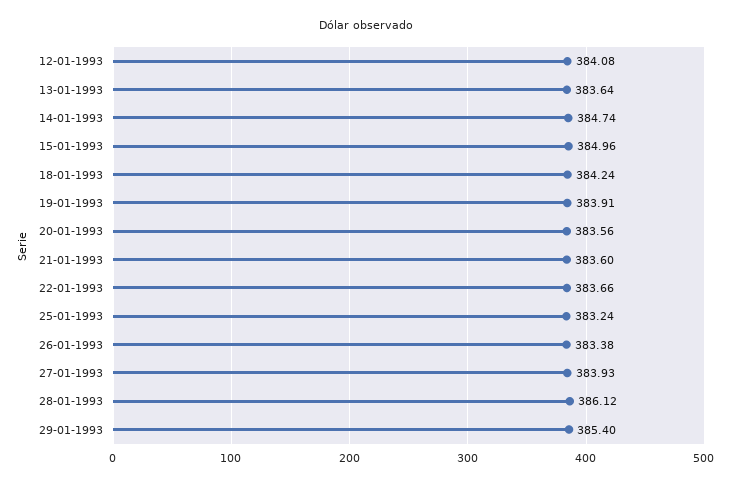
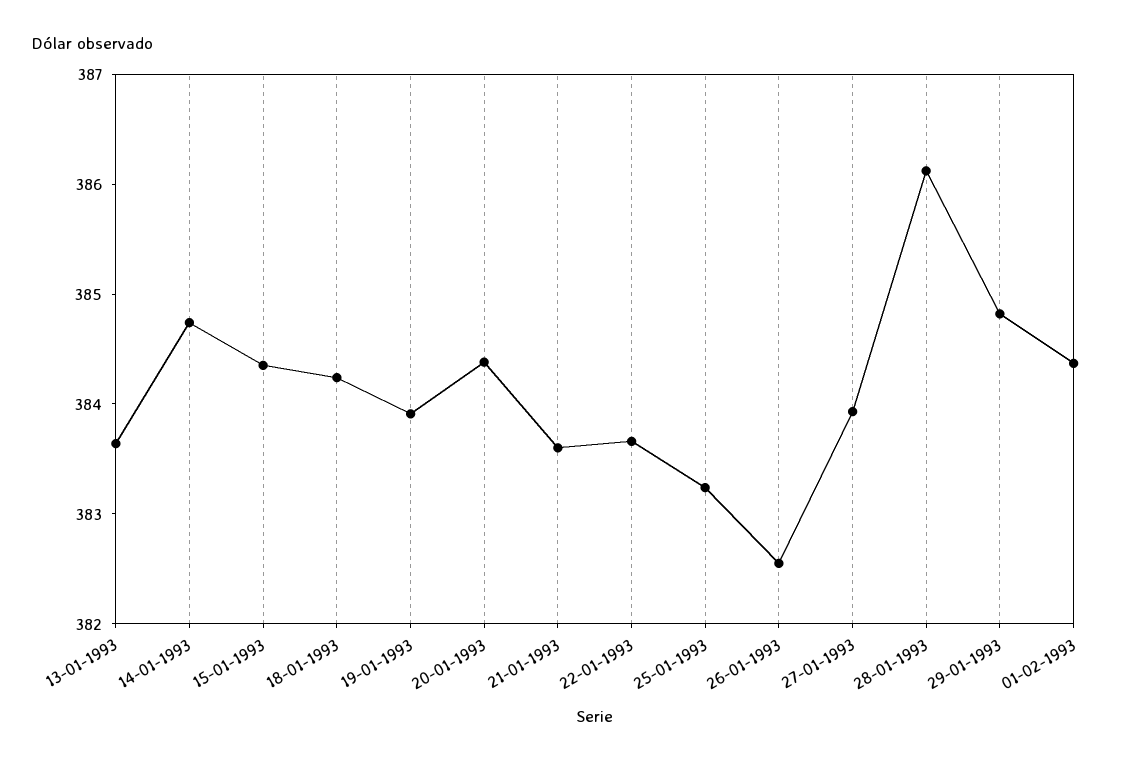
12-01-1993: 384.08 -> none
15-01-1993: 384.96 -> 384.4
20-01-1993: 383.56 -> 384.4
26-01-1993: 383.38 -> 382.6
29-01-1993: 385.4 -> 384.8
01-02-1993: none -> 384.4

